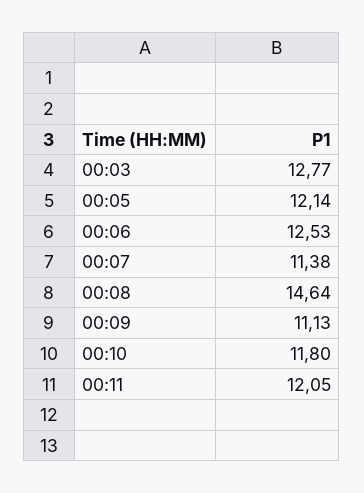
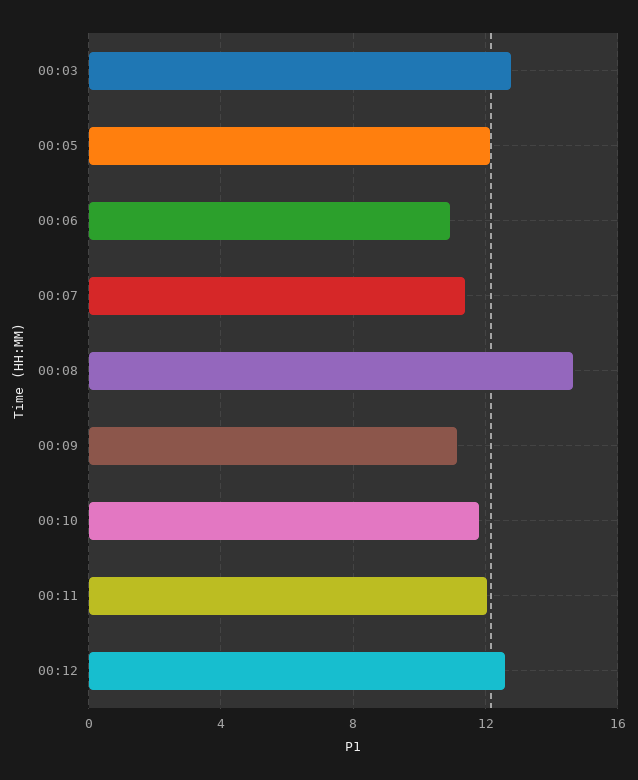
00:06: 12.53 -> 11
00:12: none -> 12.5

